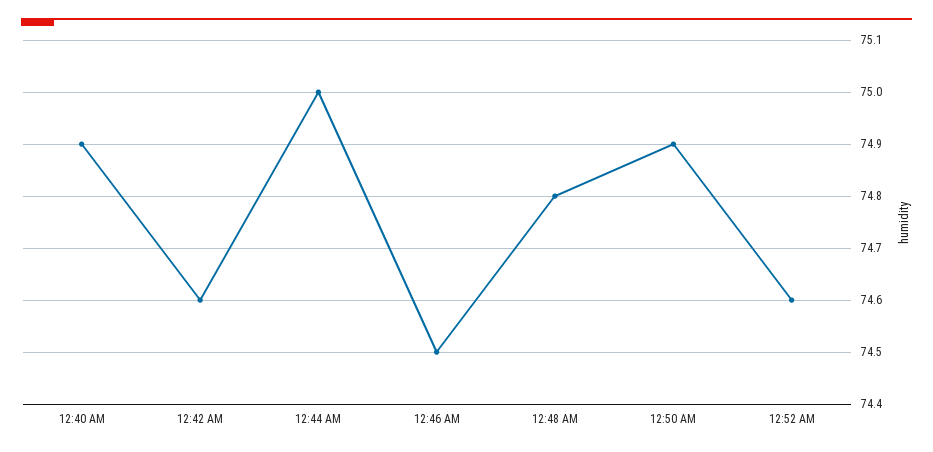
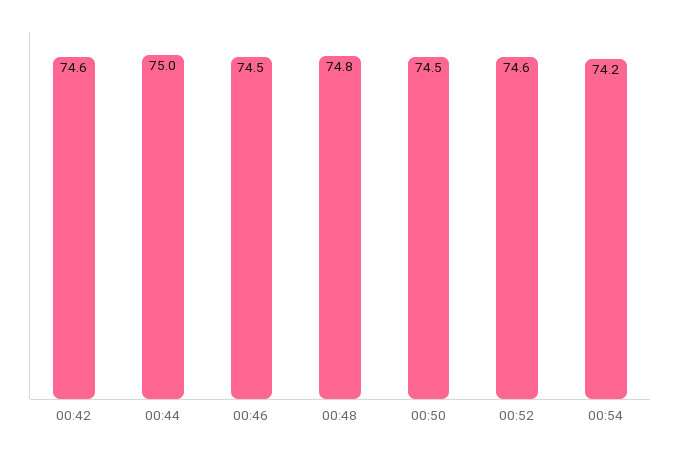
12:40 AM: 74.9 -> none
12:50 AM: 74.9 -> 74.5
00:54: none -> 74.2

